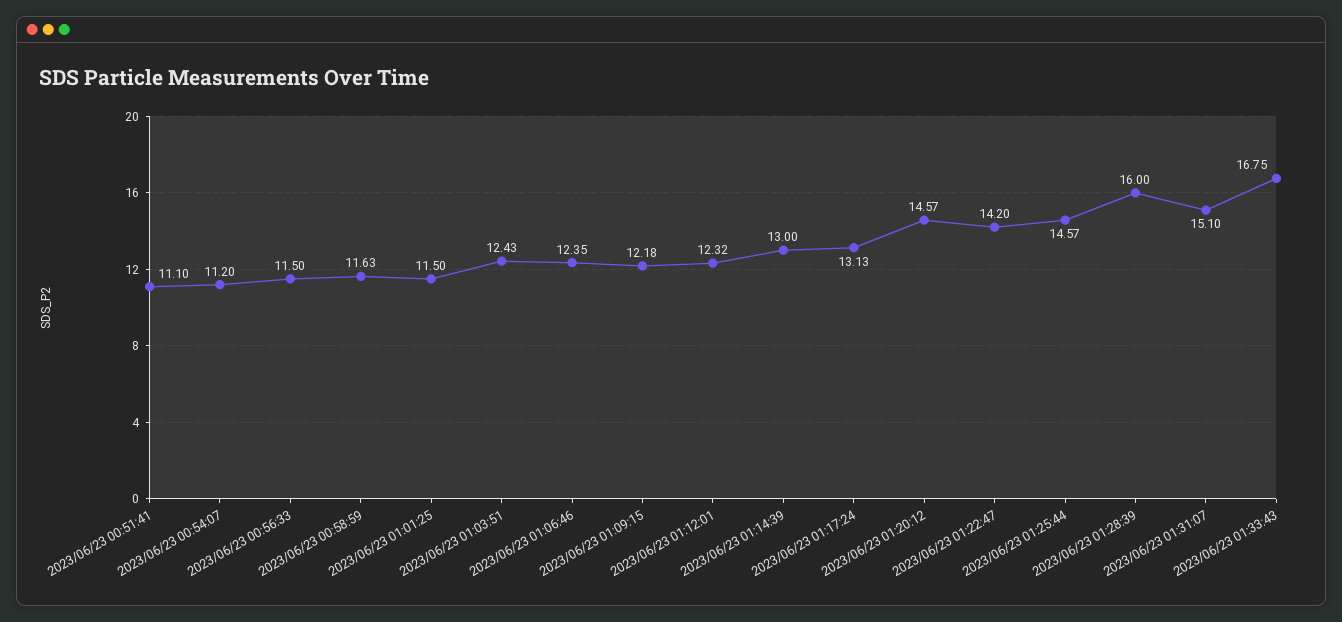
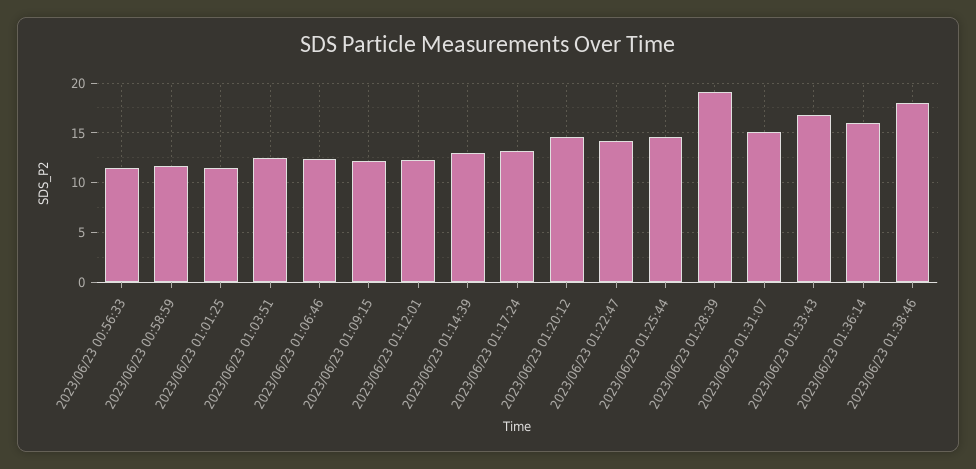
2023/06/23 00:51:41: 11.1 -> none
2023/06/23 00:54:07: 11.2 -> none
2023/06/23 01:28:39: 16 -> 19
2023/06/23 01:36:14: none -> 16
2023/06/23 01:38:46: none -> 18

